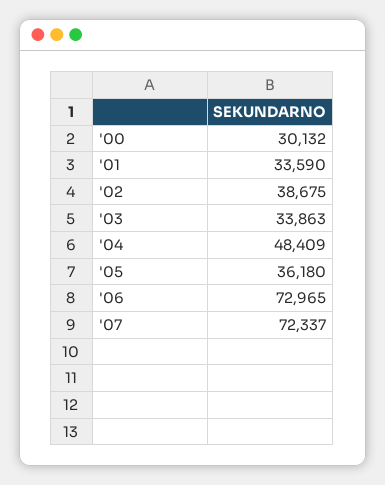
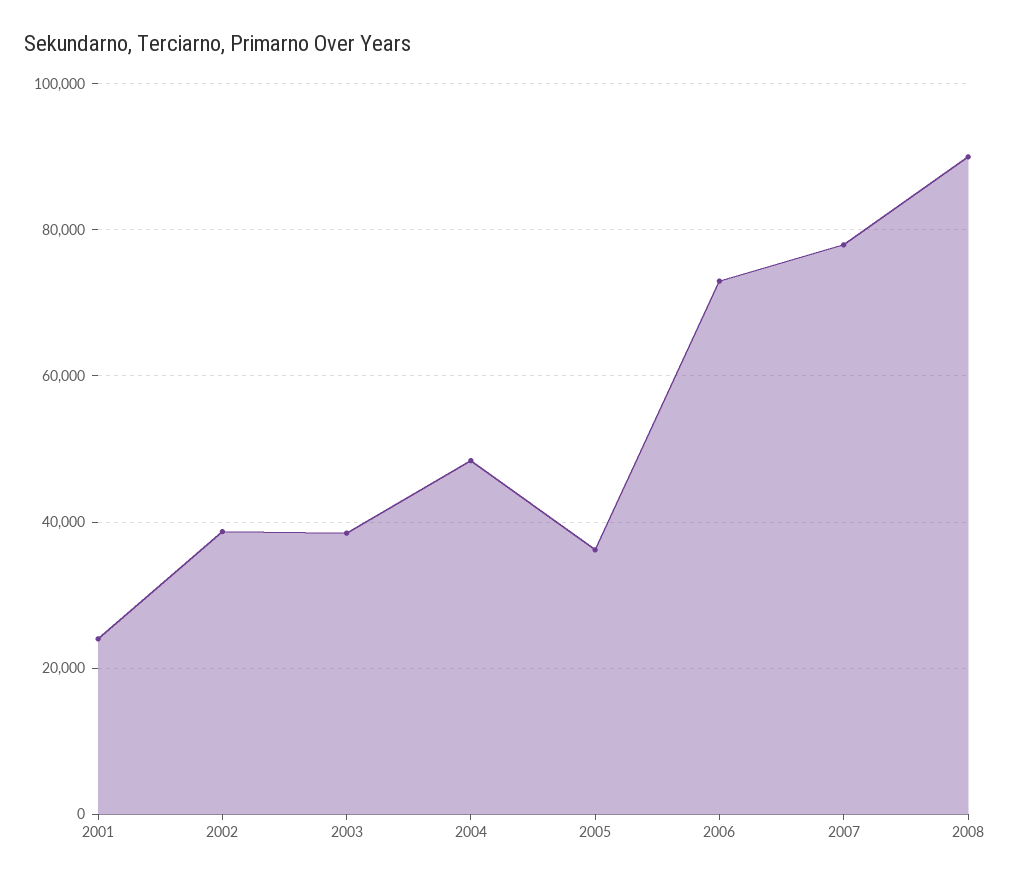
'00: 30132 -> none
'01: 33590 -> 24000
'03: 33863 -> 38000
'07: 72337 -> 78000
2008: none -> 90000

